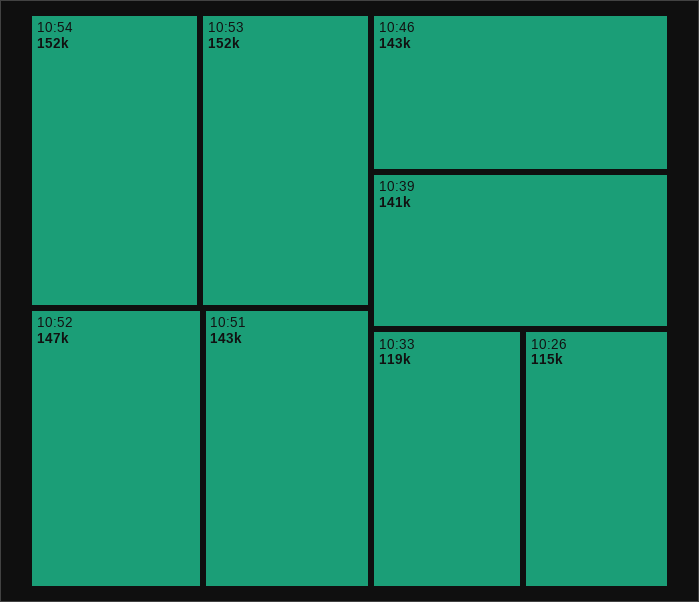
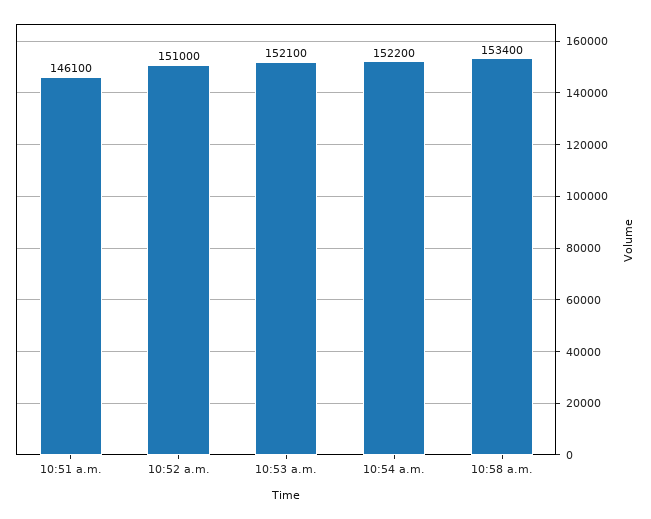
10:52: 147000 -> 151000
10:51: 143000 -> 146100
10:46: 143000 -> none
10:39: 141000 -> none
10:33: 119000 -> none
10:26: 115000 -> none
10:58 a.m.: none -> 153400

